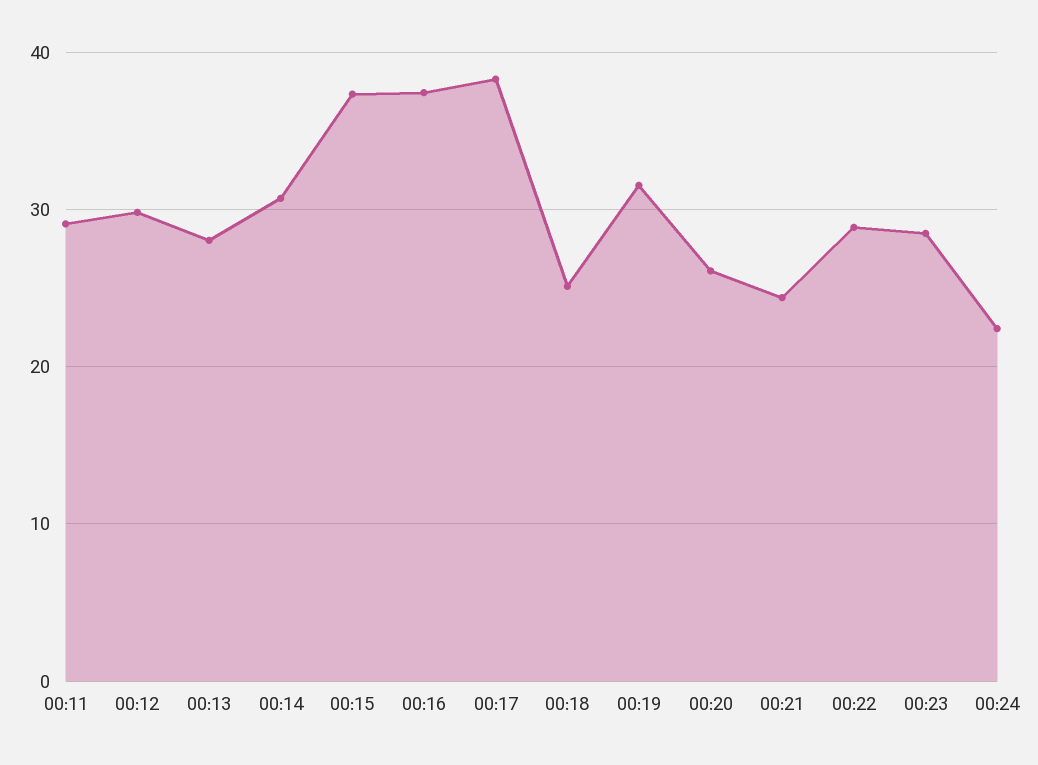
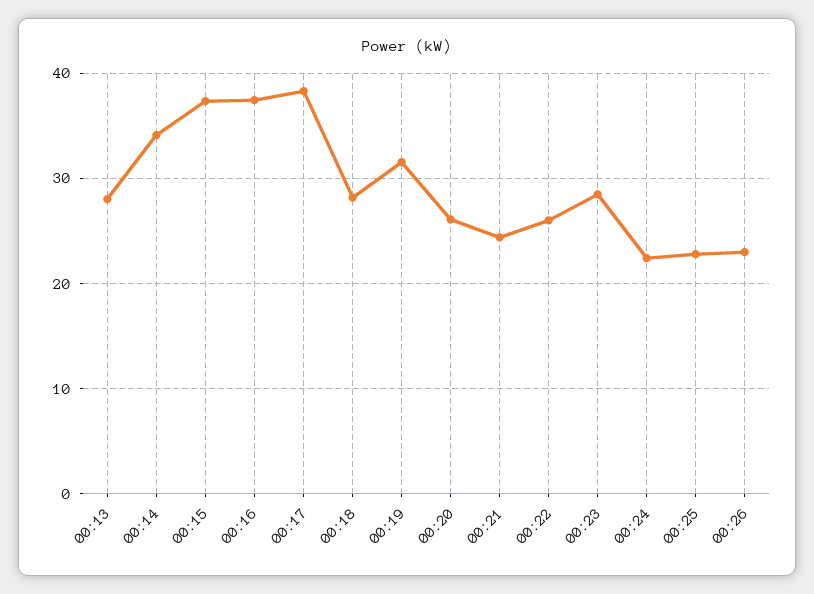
00:11: 29 -> none
00:12: 30 -> none
00:14: 31 -> 34
00:18: 25 -> 28
00:22: 29 -> 26
00:25: none -> 23
00:26: none -> 23

